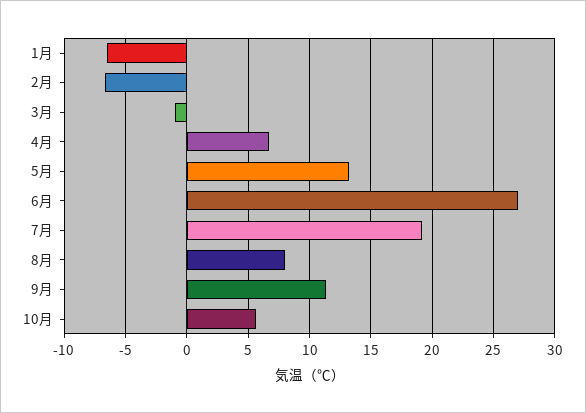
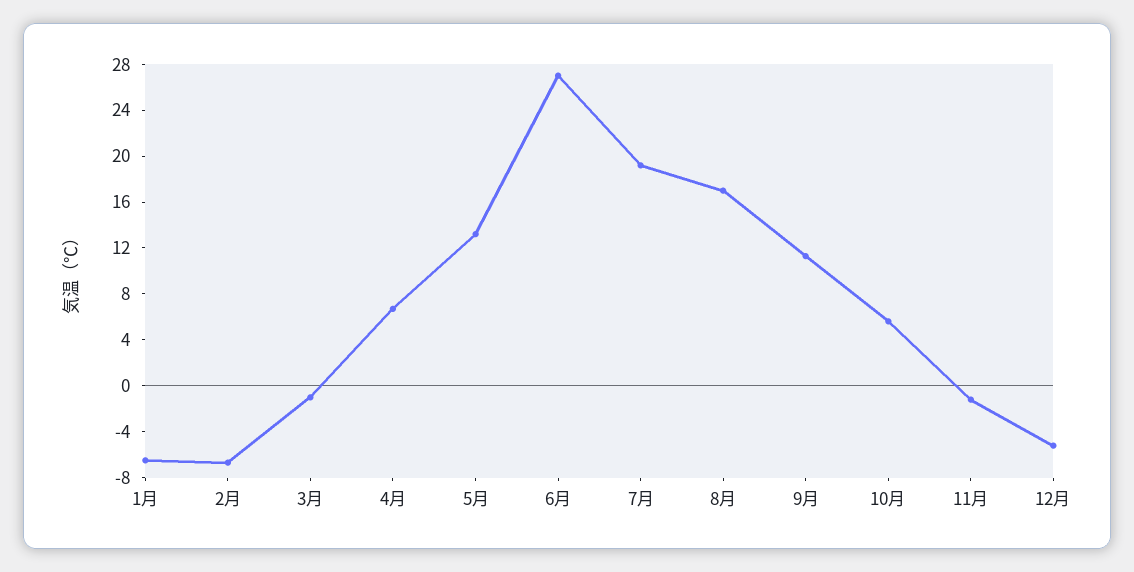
8月: 8 -> 17
11月: none -> -1
12月: none -> -5

